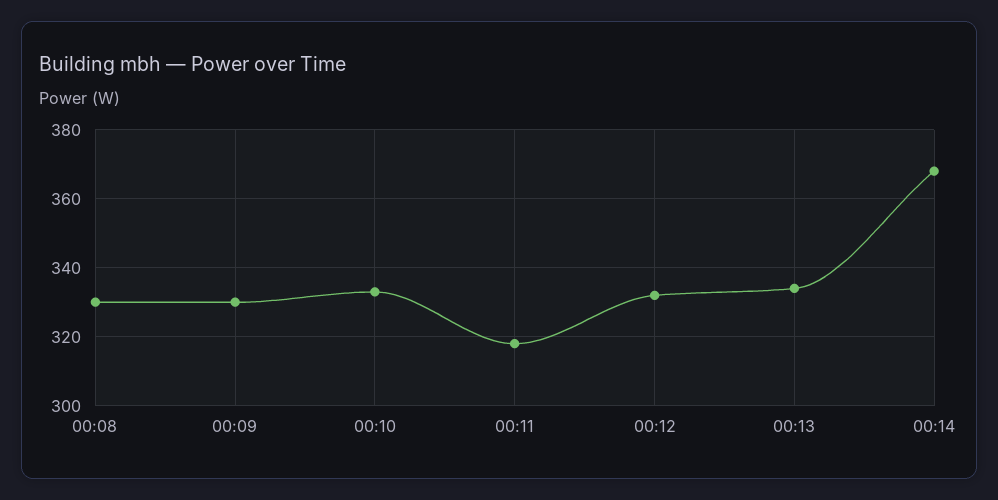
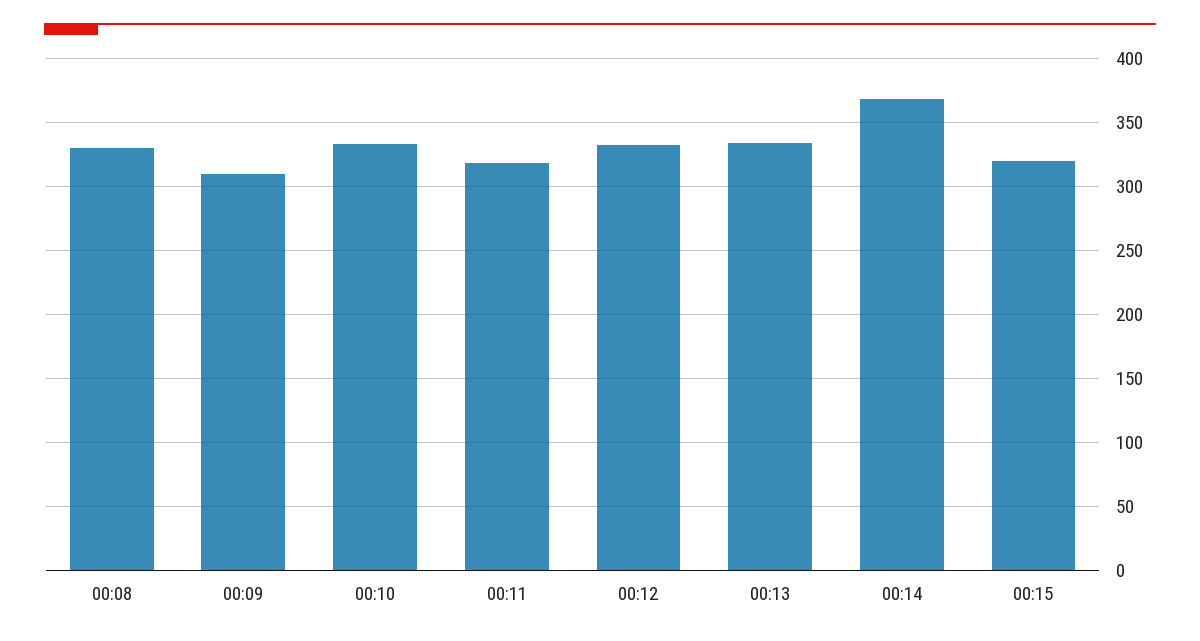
00:09: 330 -> 310
00:15: none -> 320

